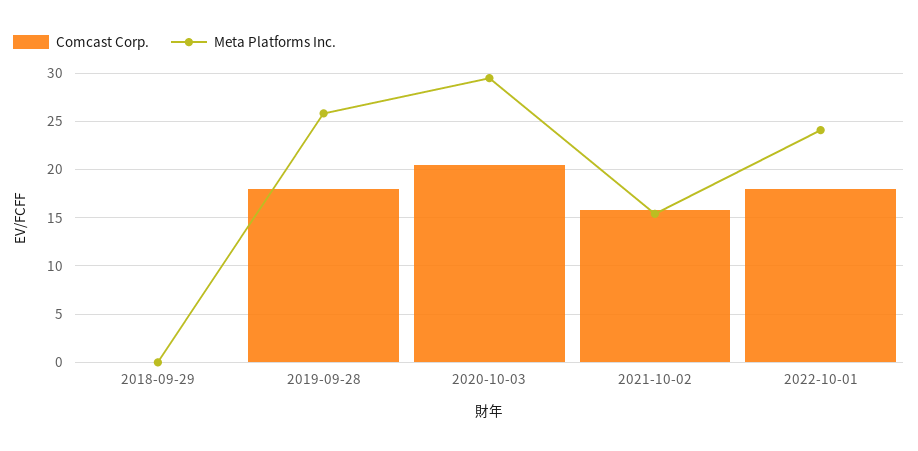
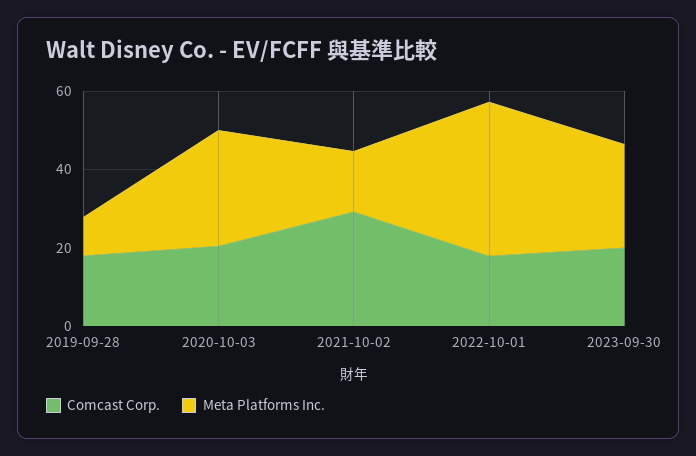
Comcast Corp., 2018-09-29: 0 -> none
Meta Platforms Inc., 2018-09-29: 0 -> none
Meta Platforms Inc., 2019-09-28: 26 -> 10
Comcast Corp., 2021-10-02: 16 -> 30
Meta Platforms Inc., 2022-10-01: 24 -> 40
Comcast Corp., 2023-09-30: none -> 20
Meta Platforms Inc., 2023-09-30: none -> 25

